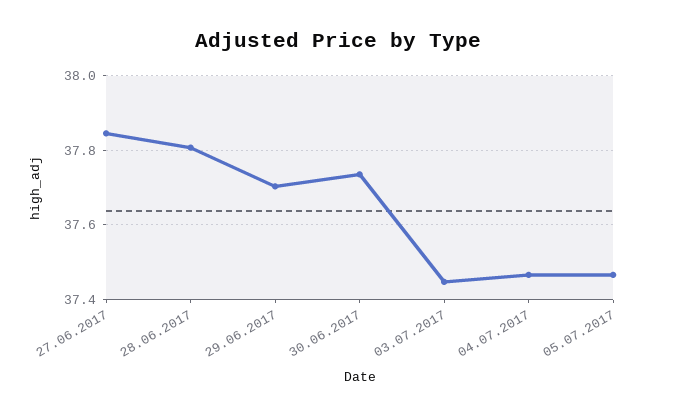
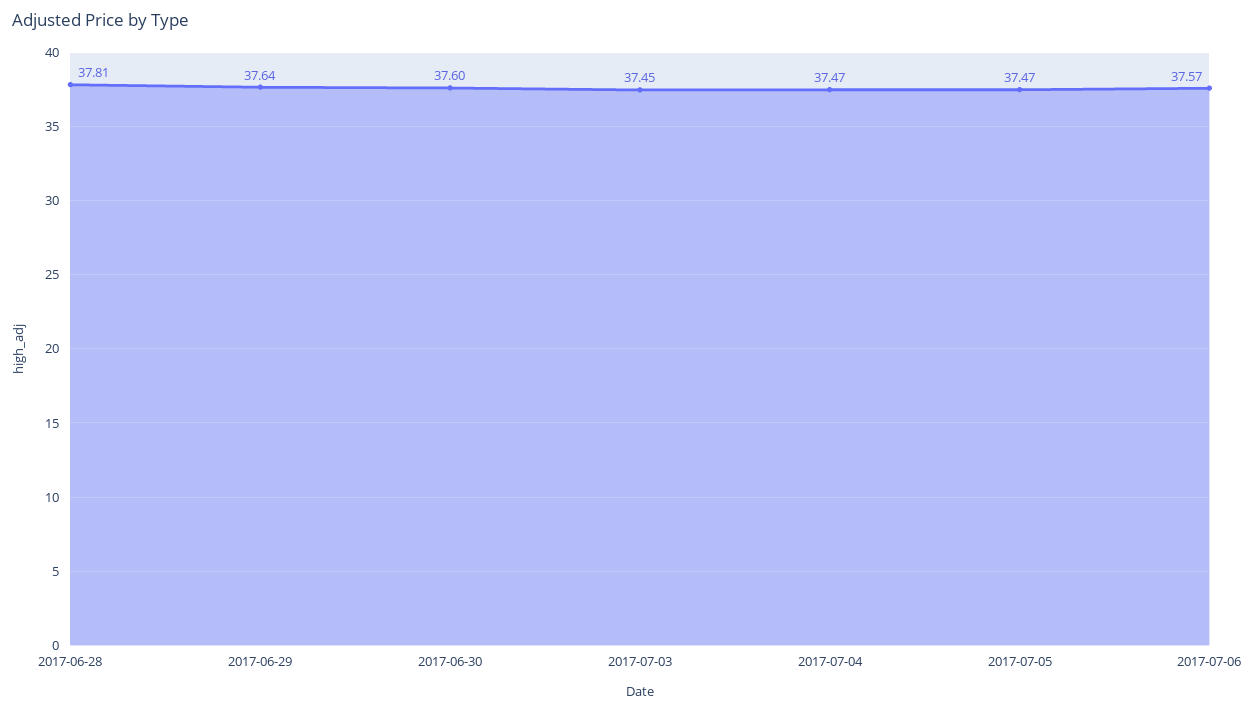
27.06.2017: 37.84 -> none
29.06.2017: 37.7 -> 37.64
30.06.2017: 37.74 -> 37.6
2017-07-06: none -> 37.57

